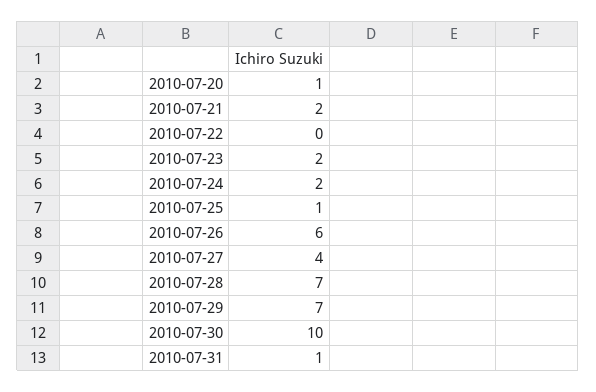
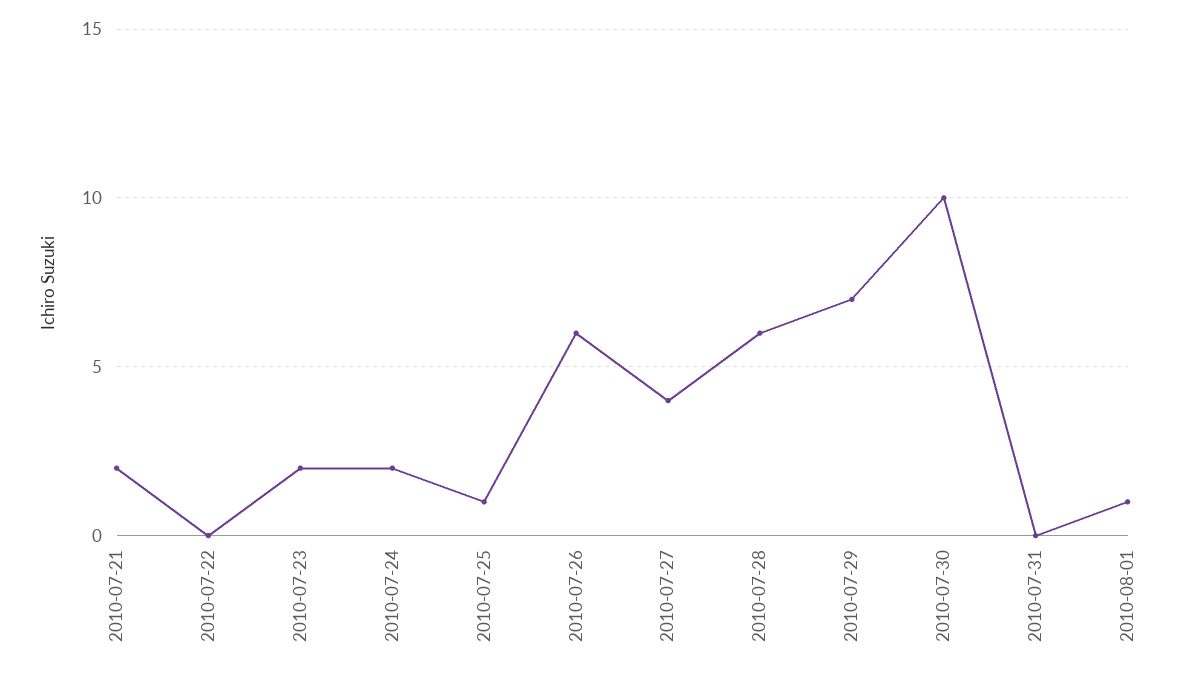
2010-07-20: 1 -> none
2010-07-28: 7 -> 6
2010-07-31: 1 -> 0
2010-08-01: none -> 1

